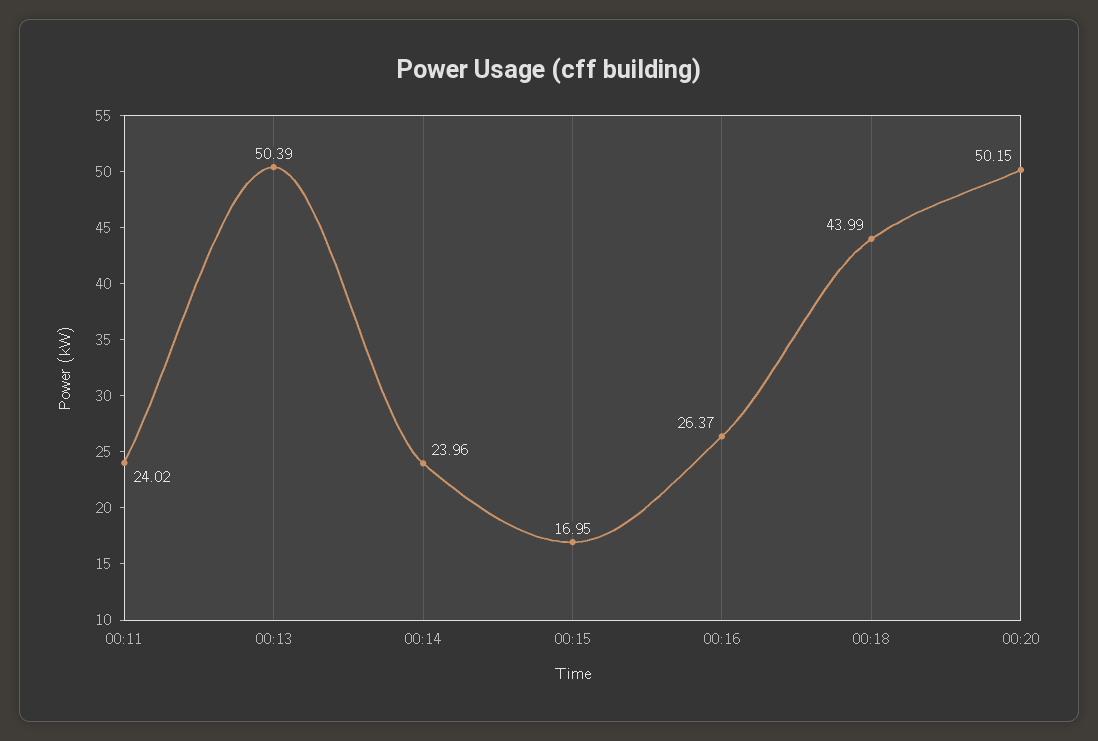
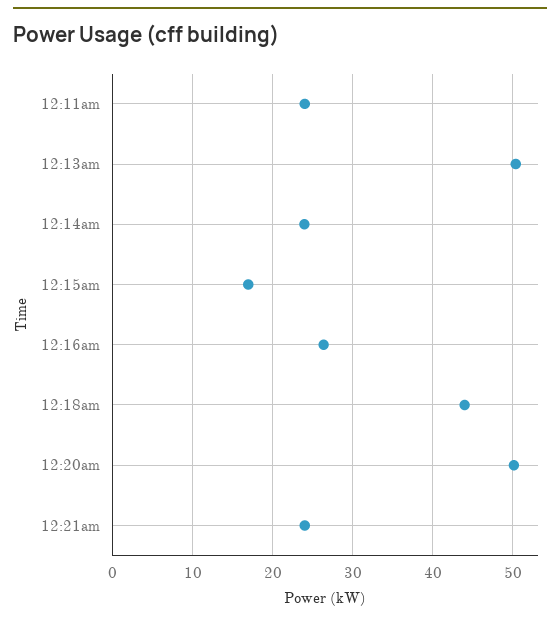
12:21am: none -> 24

